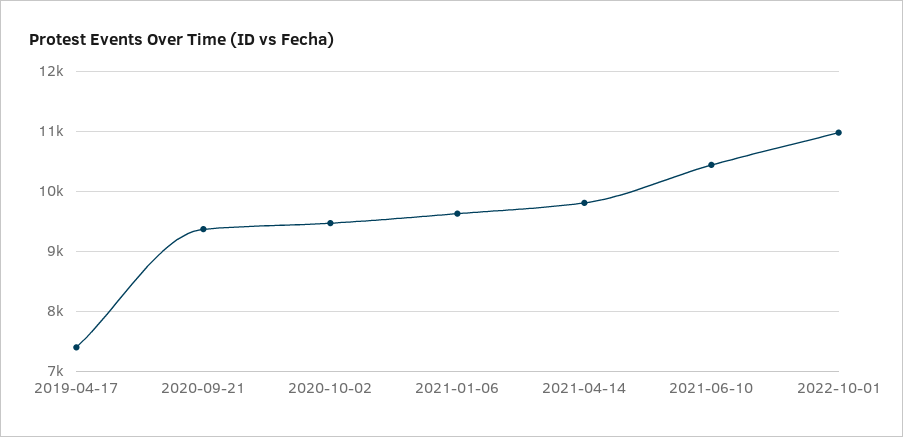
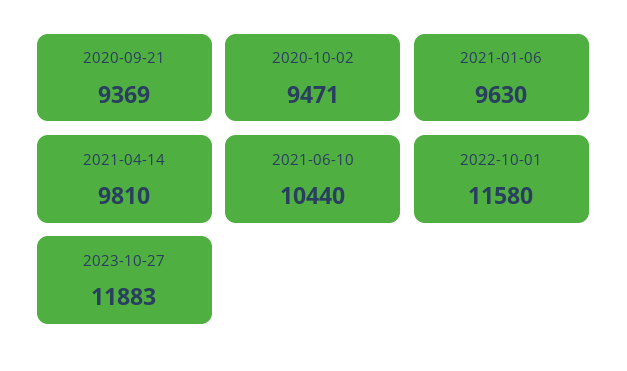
2019-04-17: 7400 -> none
2022-10-01: 11000 -> 11580
2023-10-27: none -> 11883

